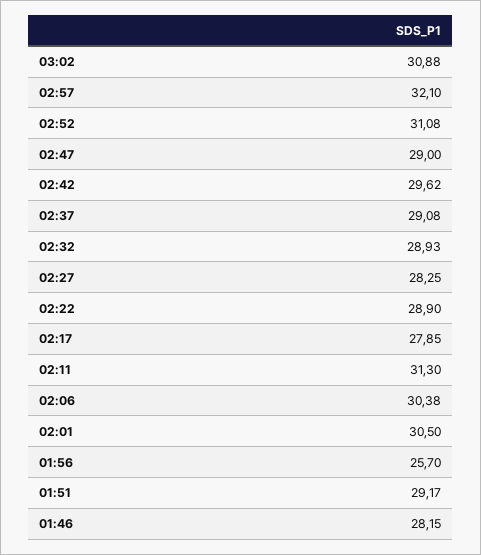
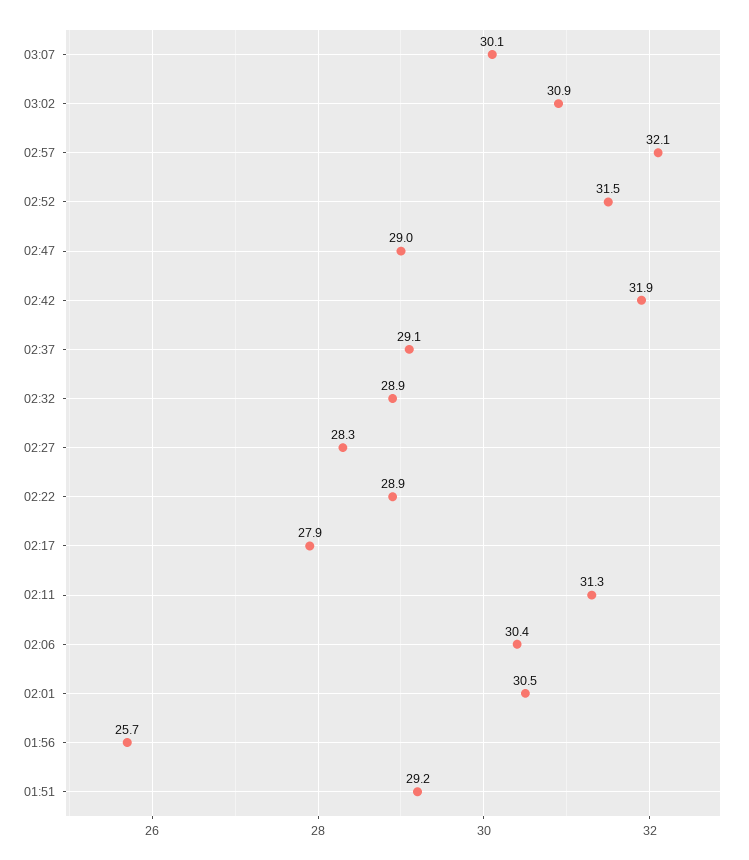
02:52: 31.08 -> 31.5
02:42: 29.62 -> 31.9
01:46: 28.15 -> none
03:07: none -> 30.1

